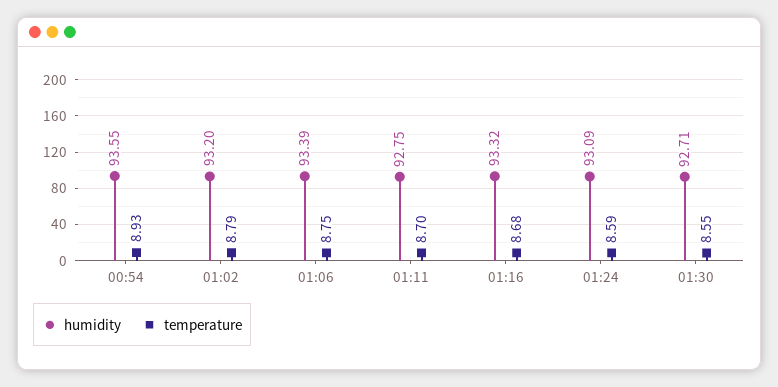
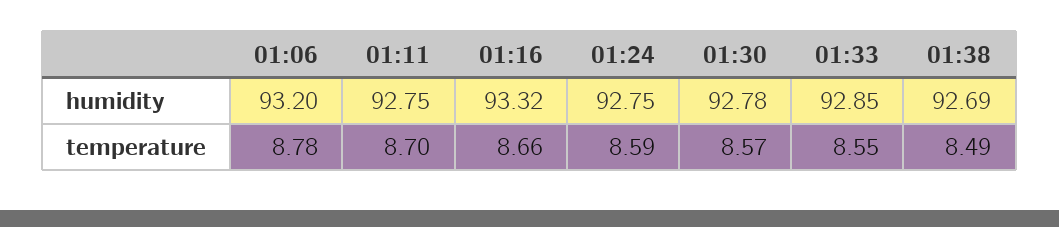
humidity, 00:54: 93.55 -> none
temperature, 00:54: 8.93 -> none
humidity, 01:02: 93.2 -> none
temperature, 01:02: 8.79 -> none
humidity, 01:06: 93.39 -> 93.2
temperature, 01:06: 8.75 -> 8.78
temperature, 01:16: 8.68 -> 8.66
humidity, 01:24: 93.09 -> 92.75
humidity, 01:30: 92.71 -> 92.78
temperature, 01:30: 8.55 -> 8.57
humidity, 01:33: none -> 92.85
humidity, 01:38: none -> 92.69
temperature, 01:33: none -> 8.55
temperature, 01:38: none -> 8.49

